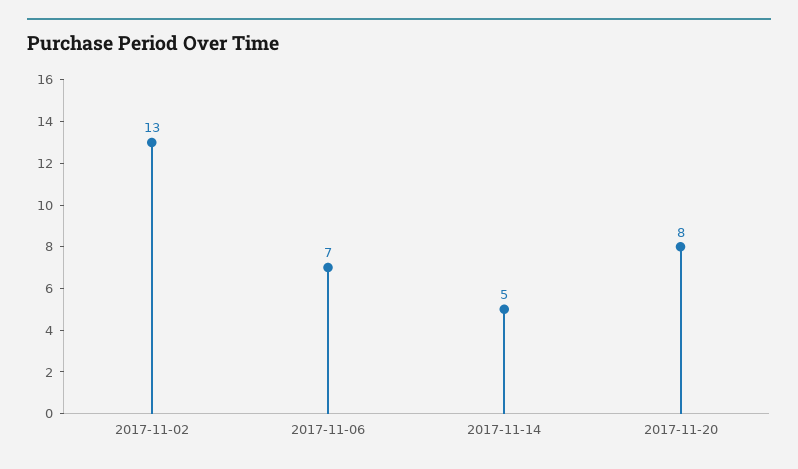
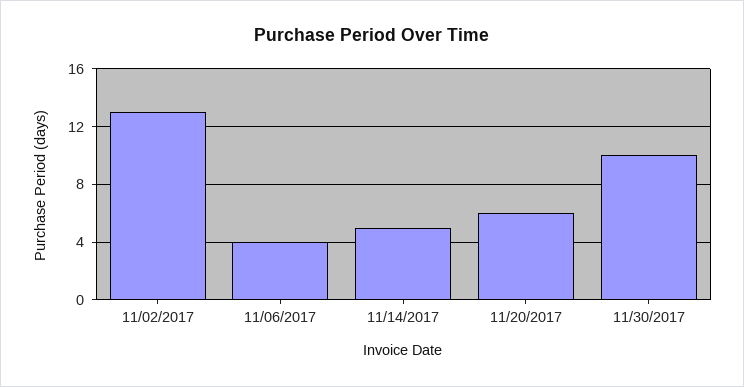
2017-11-06: 7 -> 4
2017-11-20: 8 -> 6
11/30/2017: none -> 10

